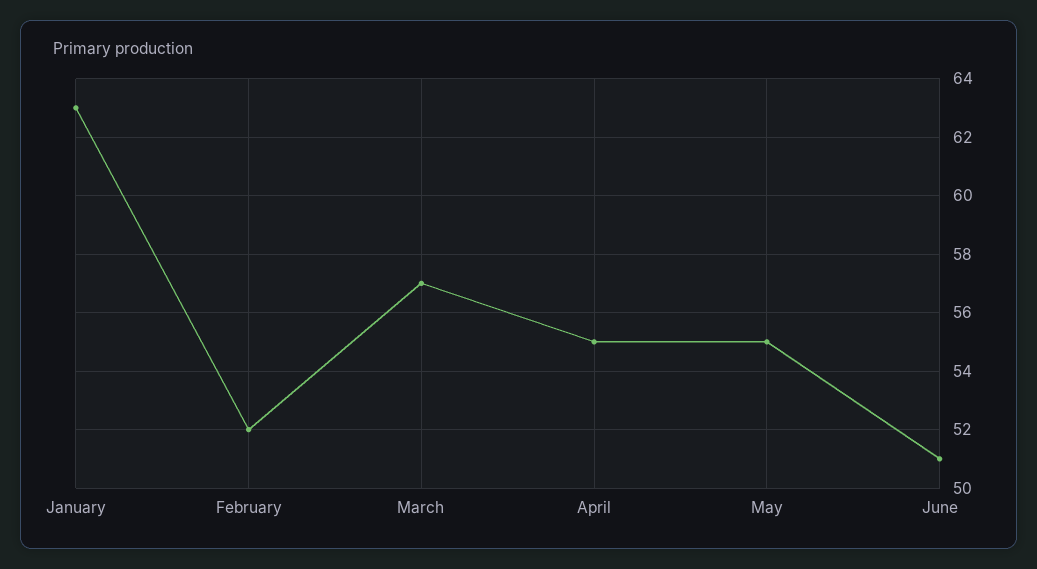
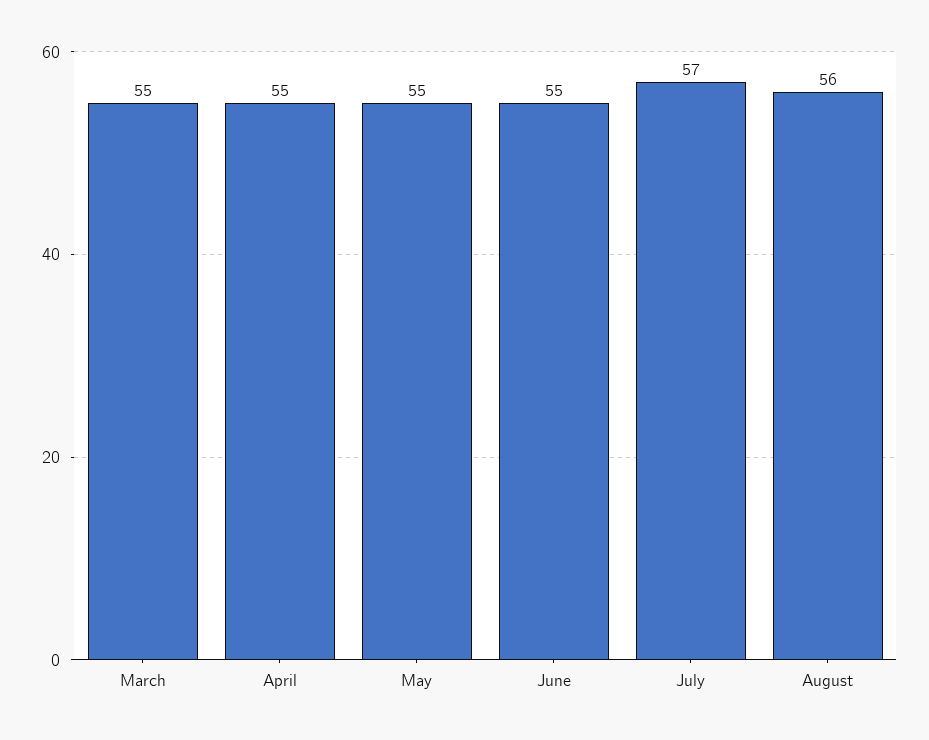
January: 63 -> none
February: 52 -> none
March: 57 -> 55
June: 51 -> 55
July: none -> 57
August: none -> 56

